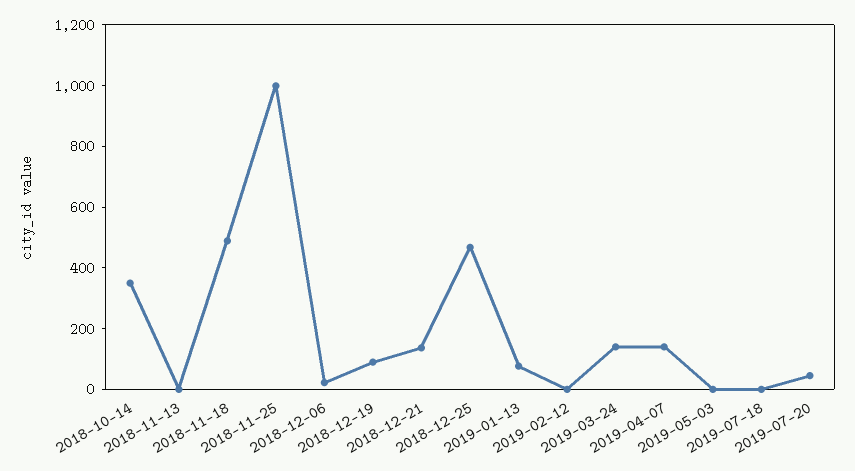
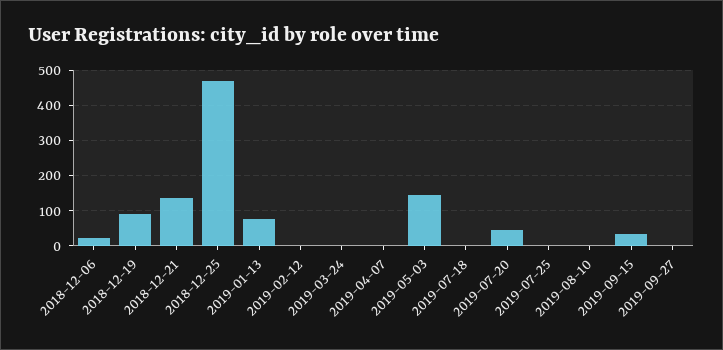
2018-10-14: 350 -> none
2018-11-13: 0 -> none
2018-11-18: 500 -> none
2018-11-25: 1000 -> none
2019-03-24: 150 -> 0
2019-04-07: 150 -> 0
2019-05-03: 0 -> 140
2019-07-25: none -> 0
2019-08-10: none -> 0
2019-09-15: none -> 40
2019-09-27: none -> 0

